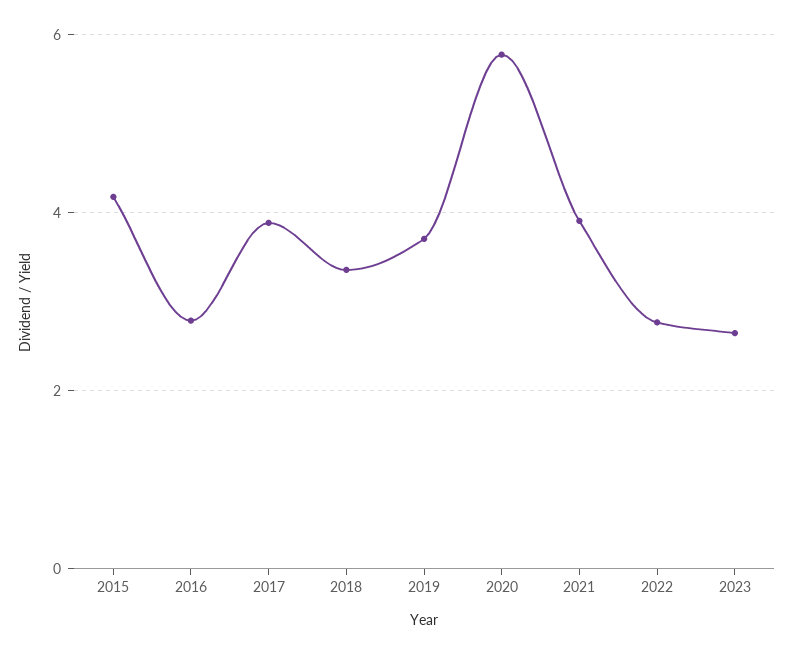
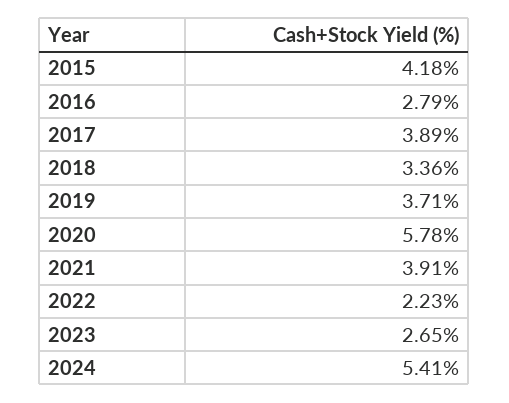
2022: 2.8 -> 2.23
2024: none -> 5.41

